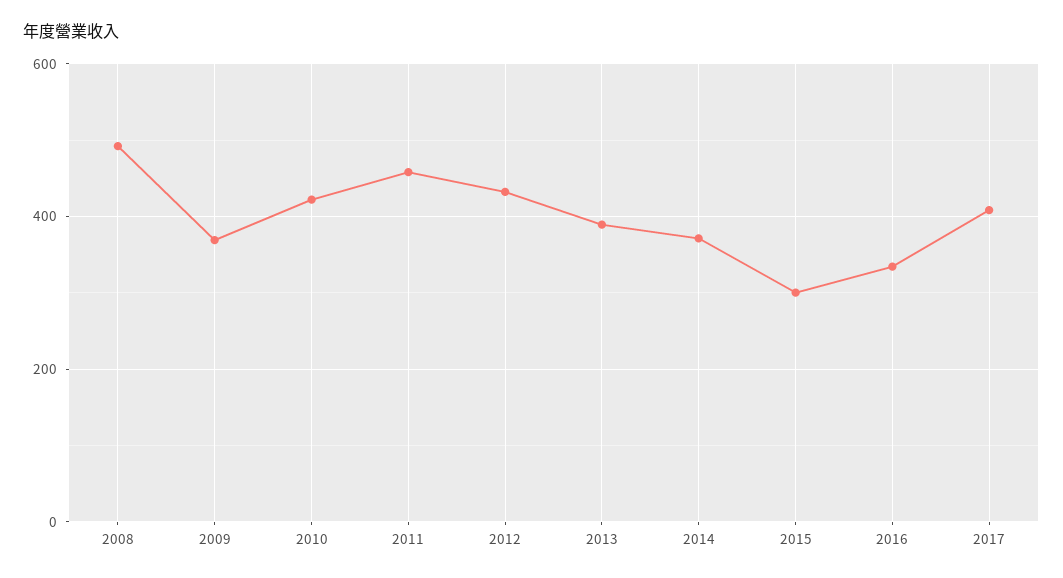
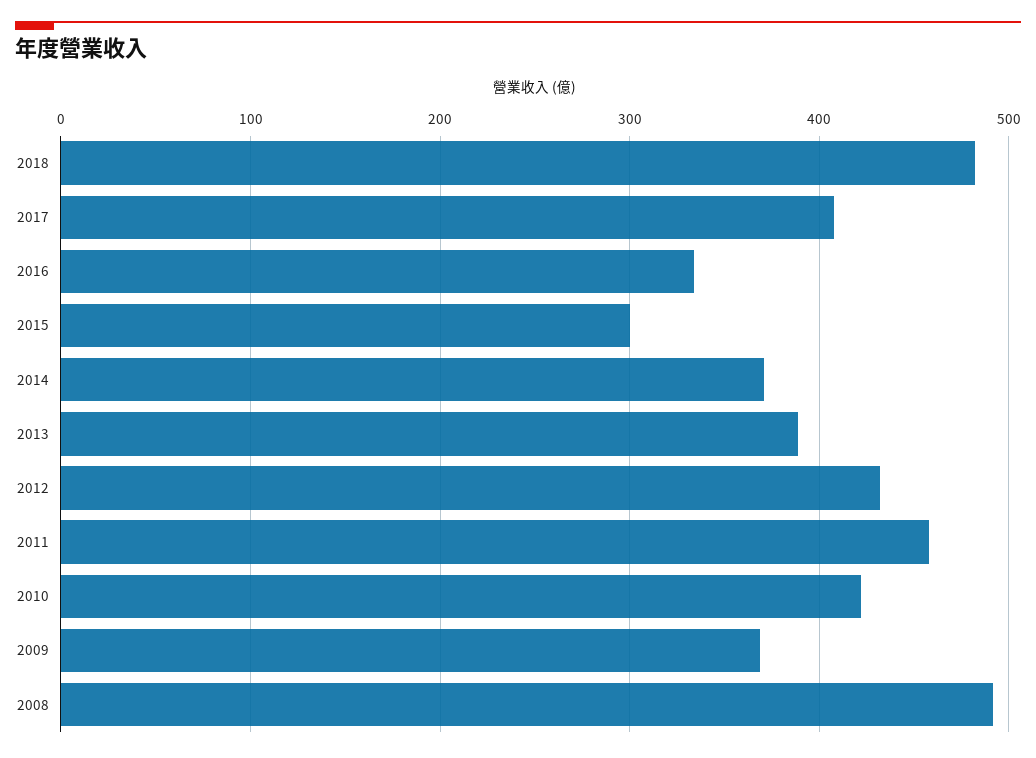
2018: none -> 480

